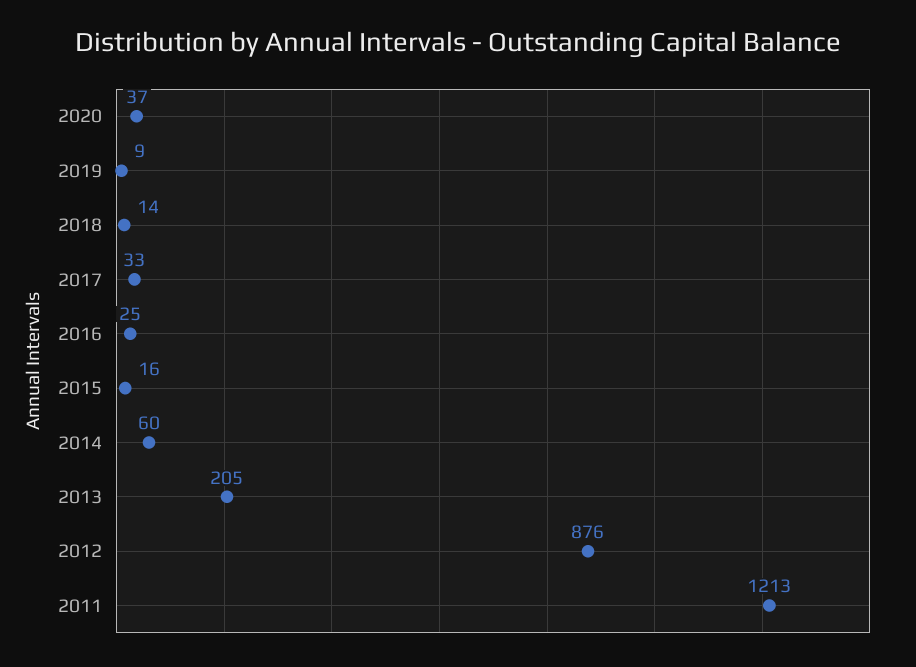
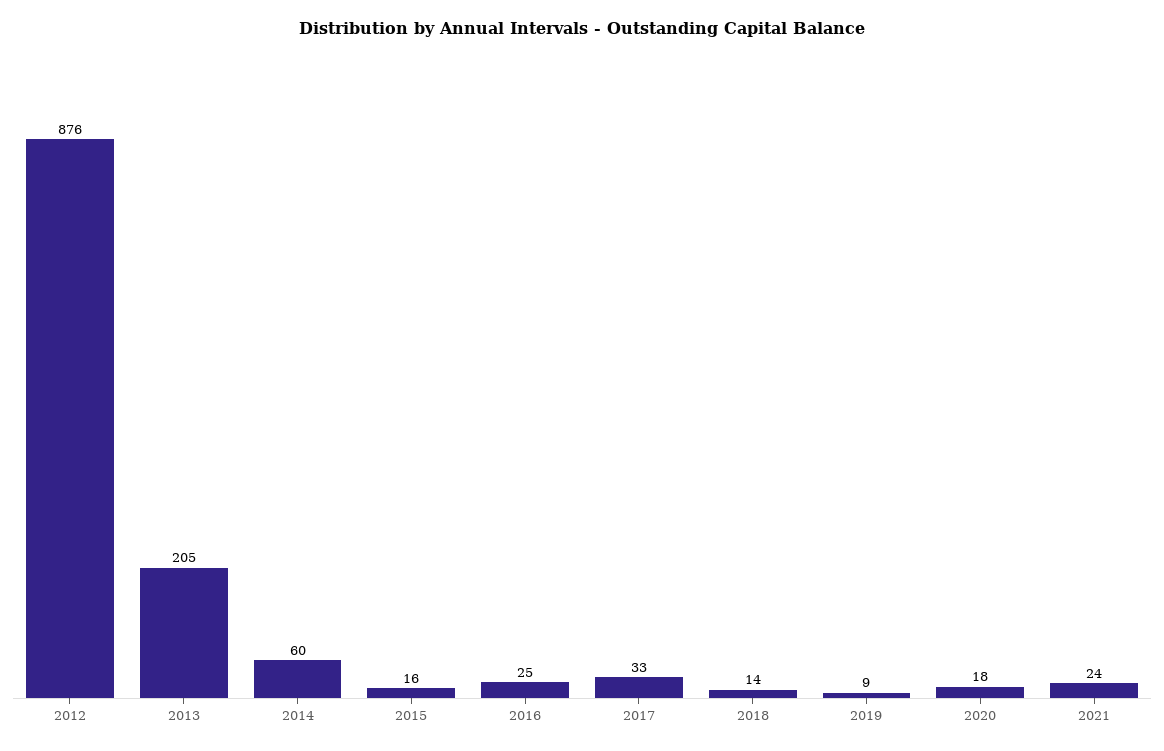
2020: 37 -> 18
2011: 1213 -> none
2021: none -> 24

